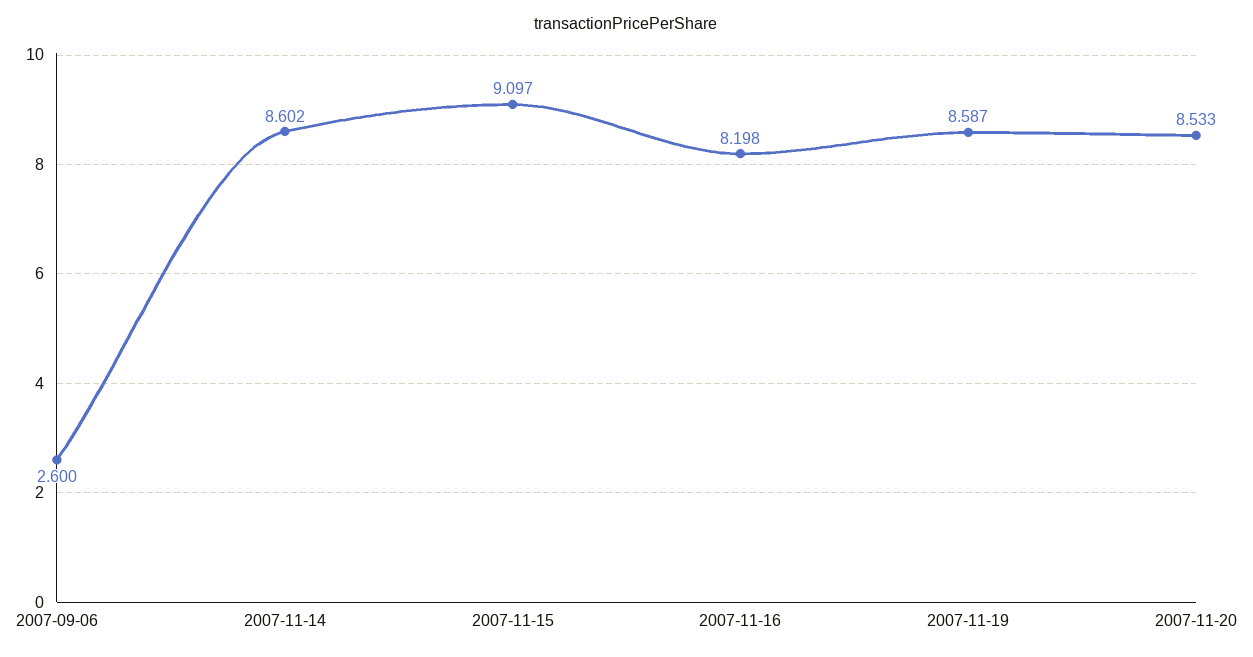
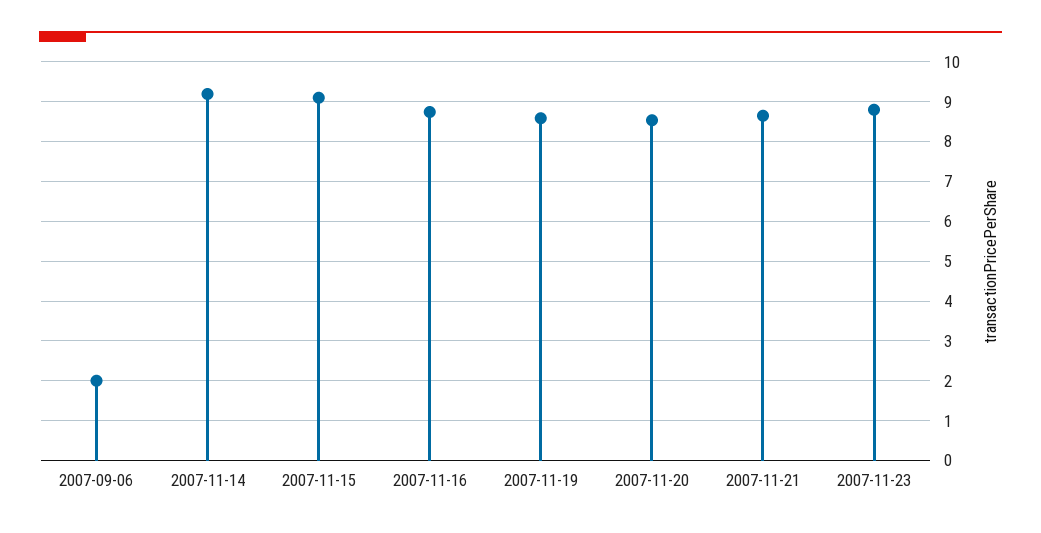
2007-09-06: 2.6 -> 2
2007-11-14: 8.602 -> 9.2
2007-11-16: 8.198 -> 8.8
2007-11-21: none -> 8.6
2007-11-23: none -> 8.8

